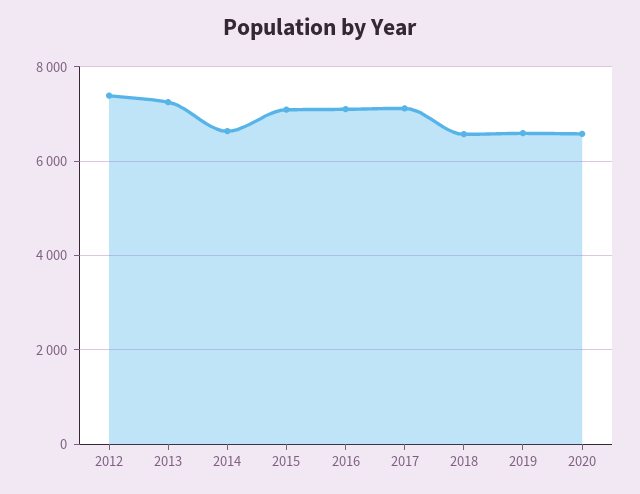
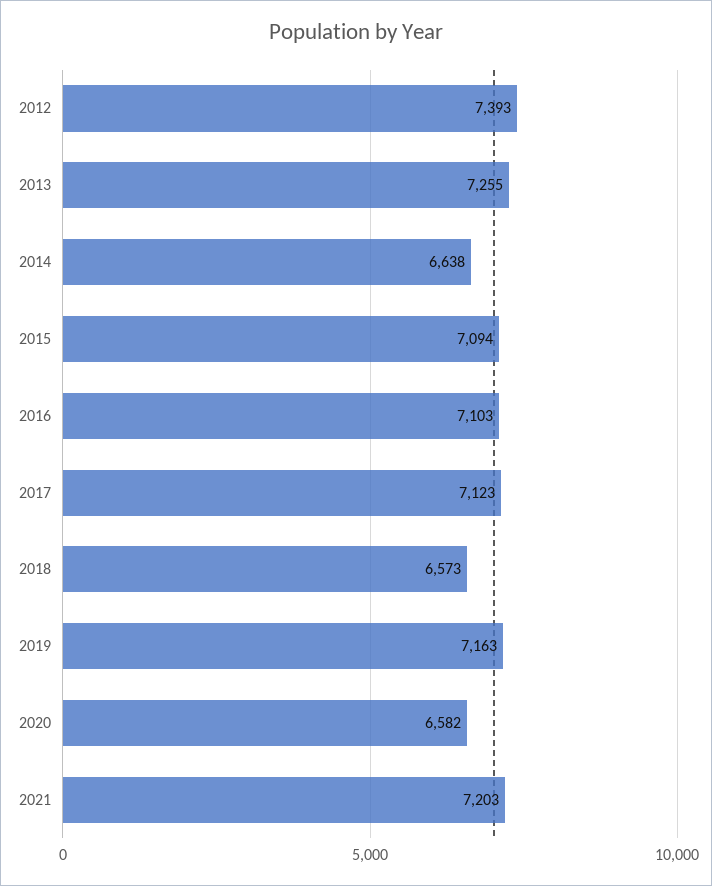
2019: 6600 -> 7163
2021: none -> 7203

